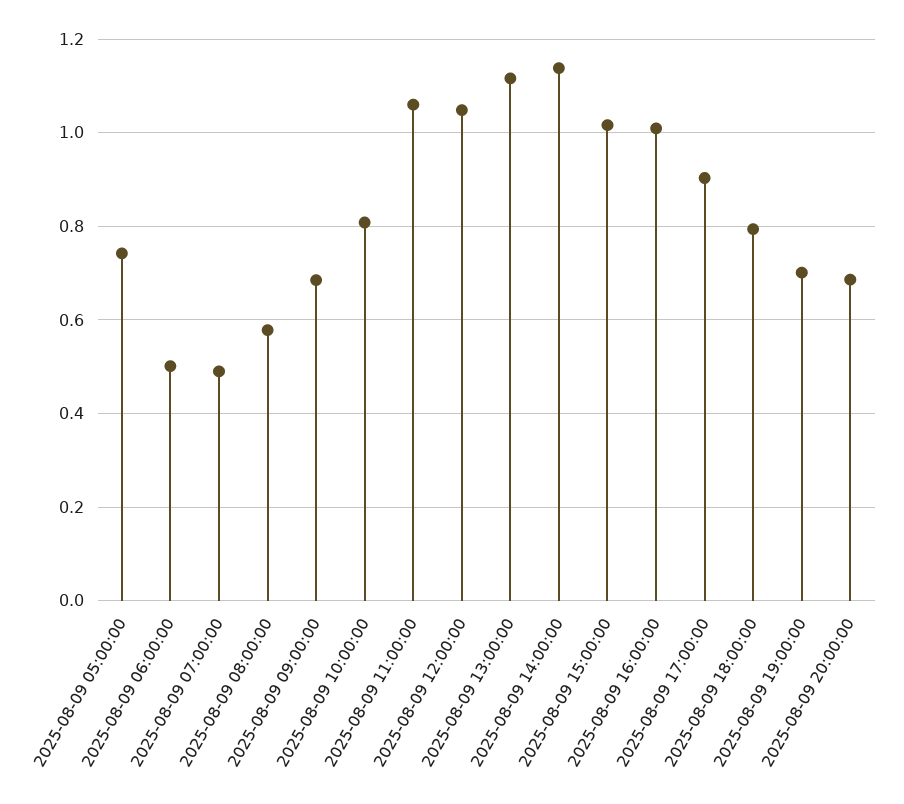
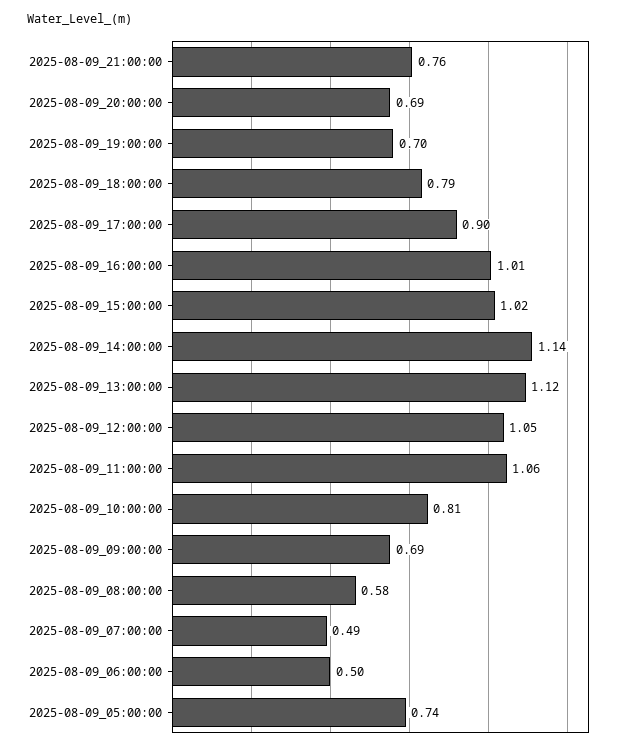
2025-08-09_21:00:00: none -> 0.76

